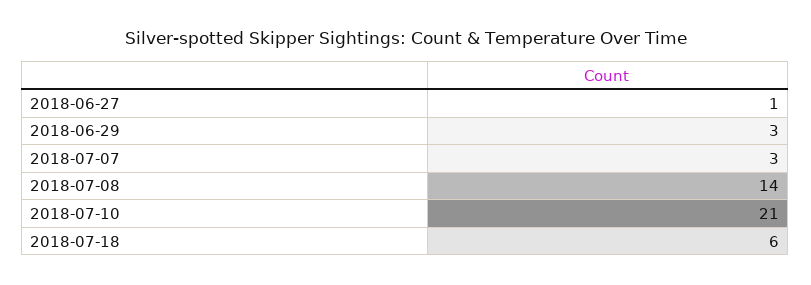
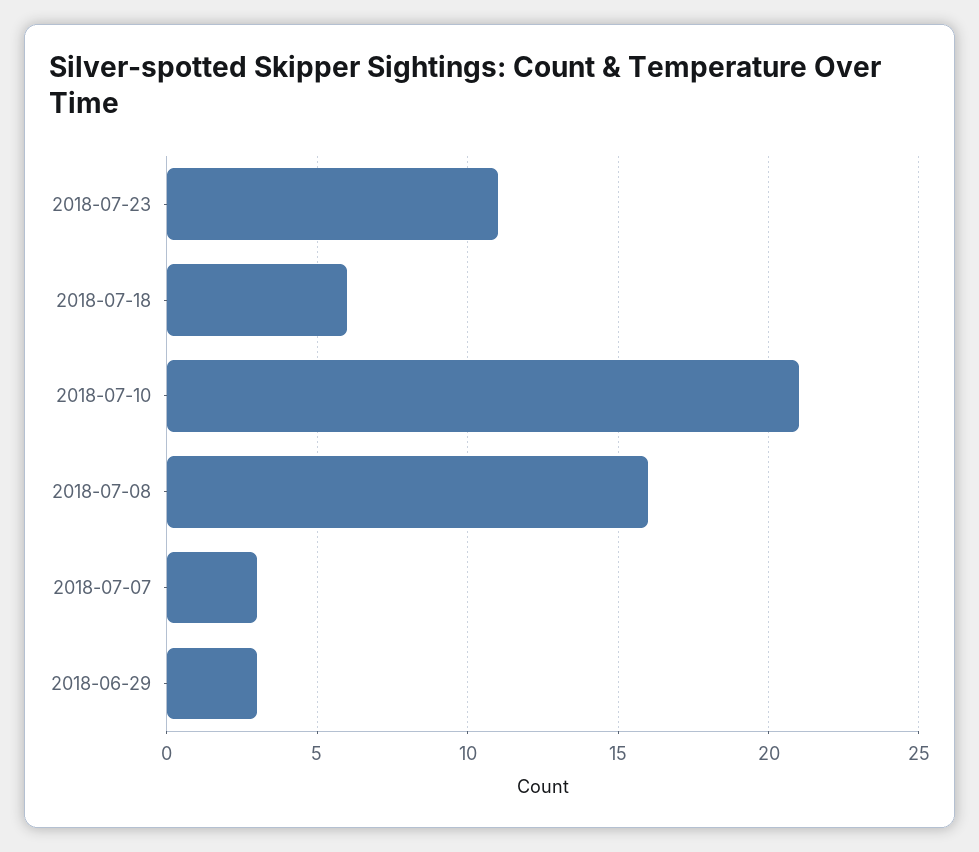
2018-06-27: 1 -> none
2018-07-08: 14 -> 16
2018-07-23: none -> 11

